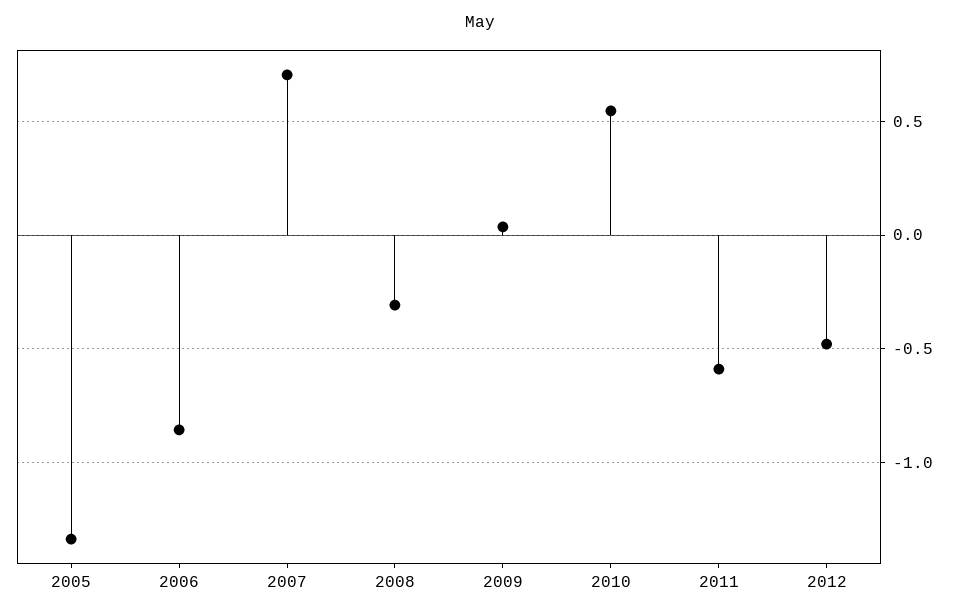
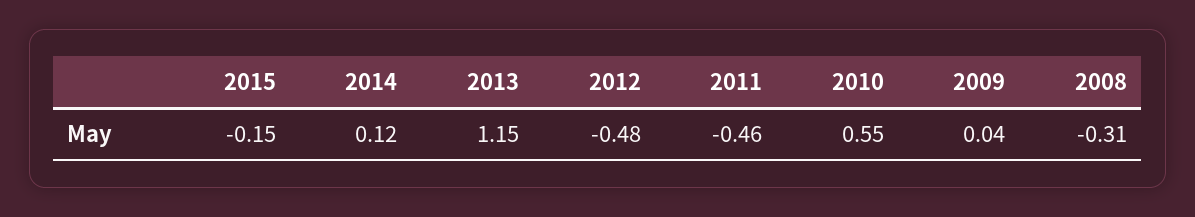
2005: -1.35 -> none
2006: -0.85 -> none
2007: 0.7 -> none
2011: -0.6 -> -0.46
2015: none -> -0.15
2014: none -> 0.12
2013: none -> 1.15

